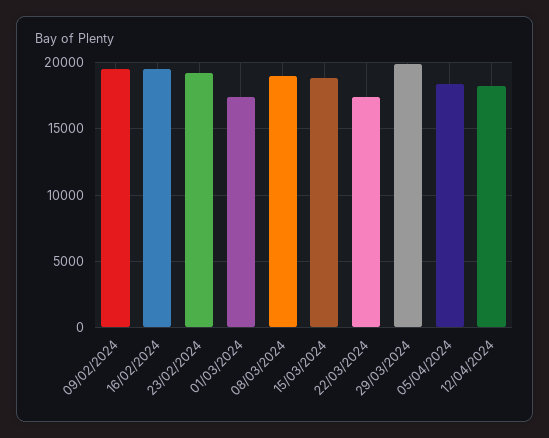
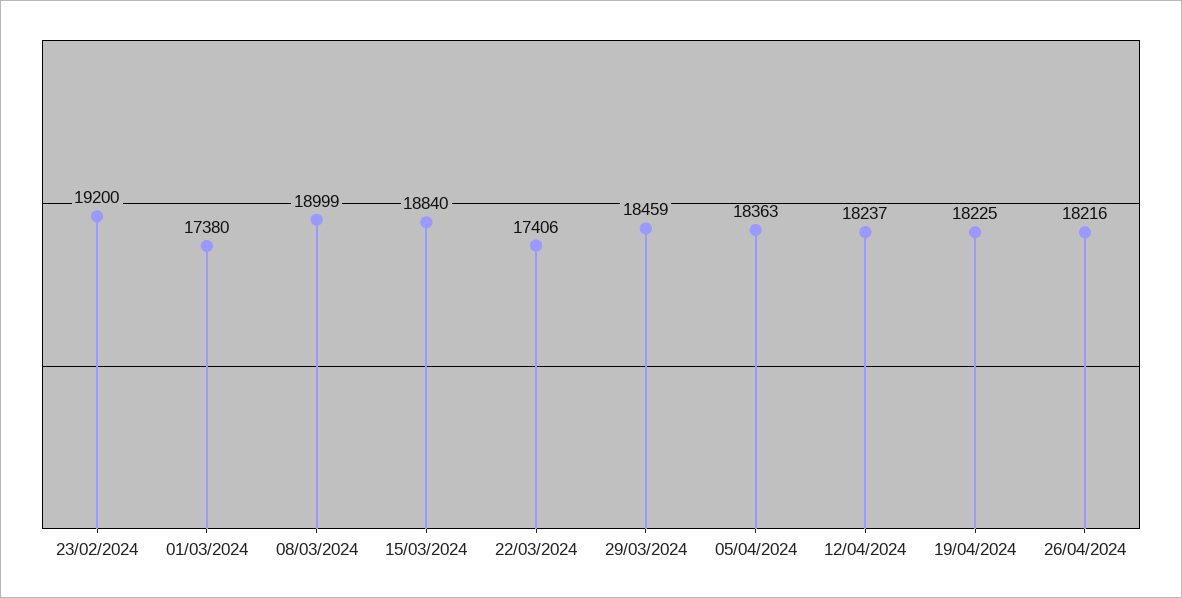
09/02/2024: 19500 -> none
16/02/2024: 19500 -> none
29/03/2024: 20000 -> 18459
19/04/2024: none -> 18225
26/04/2024: none -> 18216

